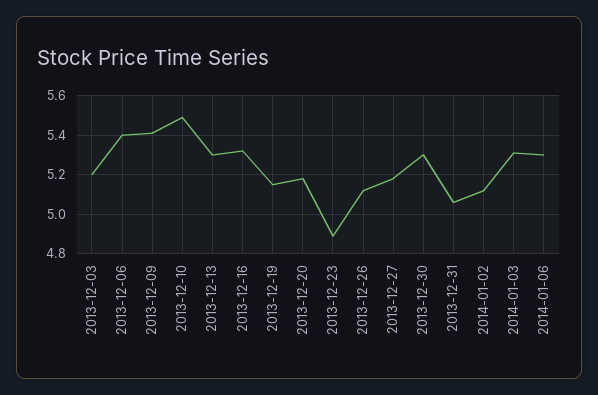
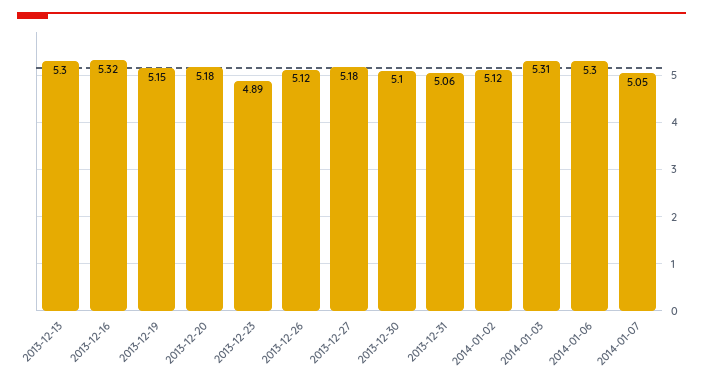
2013-12-03: 5.2 -> none
2013-12-06: 5.4 -> none
2013-12-09: 5.4 -> none
2013-12-10: 5.5 -> none
2013-12-30: 5.3 -> 5.1
2014-01-07: none -> 5.05

